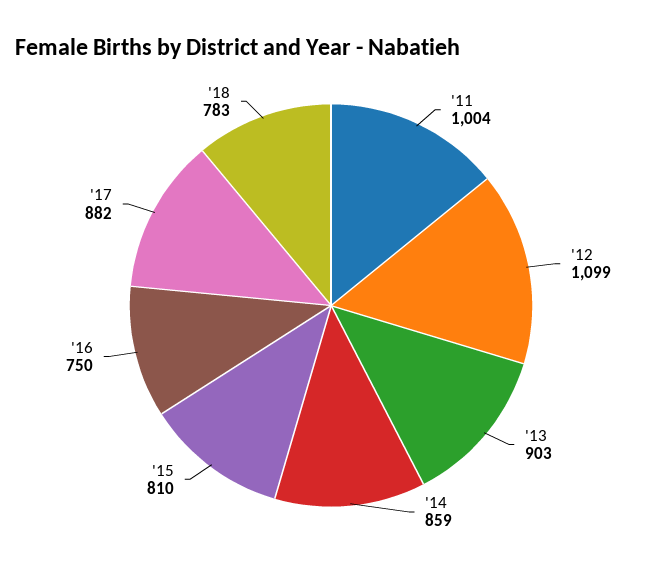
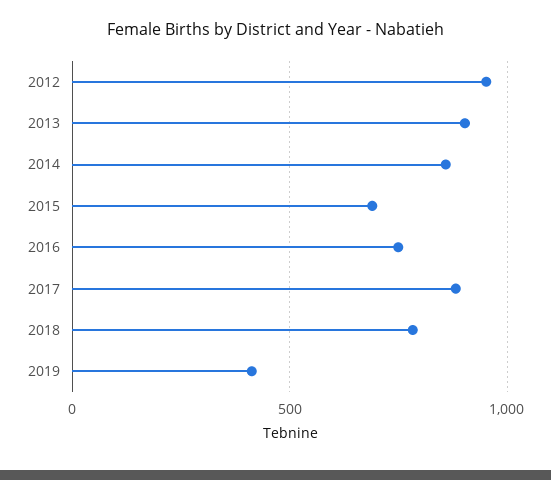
'11: 1004 -> none
'12: 1099 -> 950
'15: 810 -> 700
2019: none -> 400

